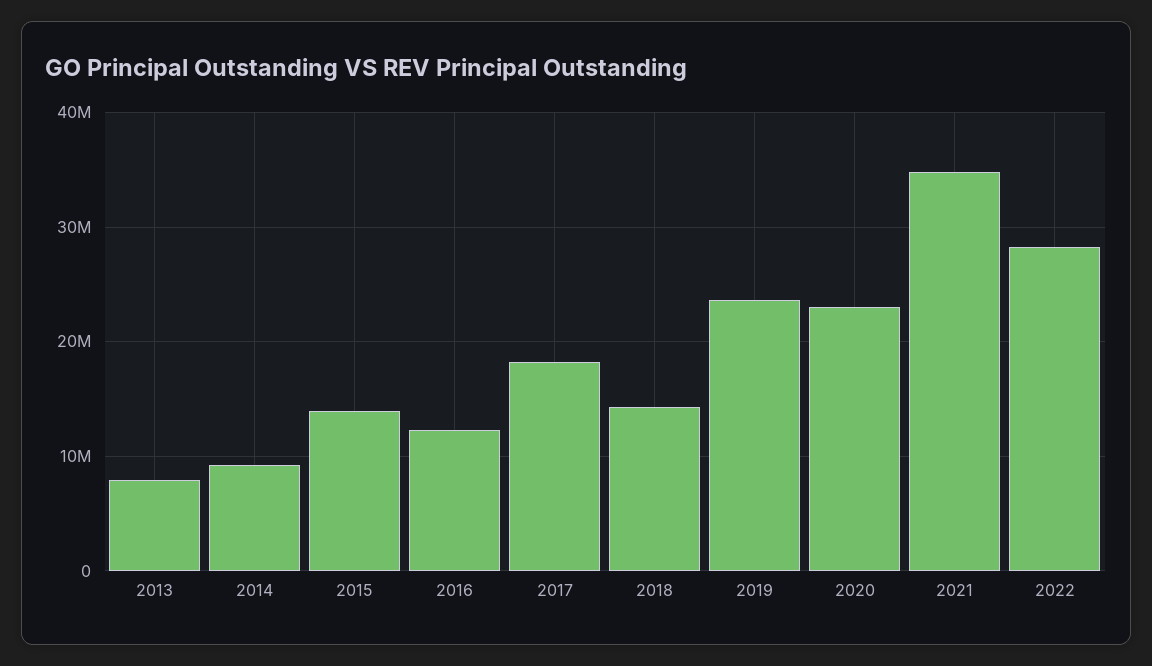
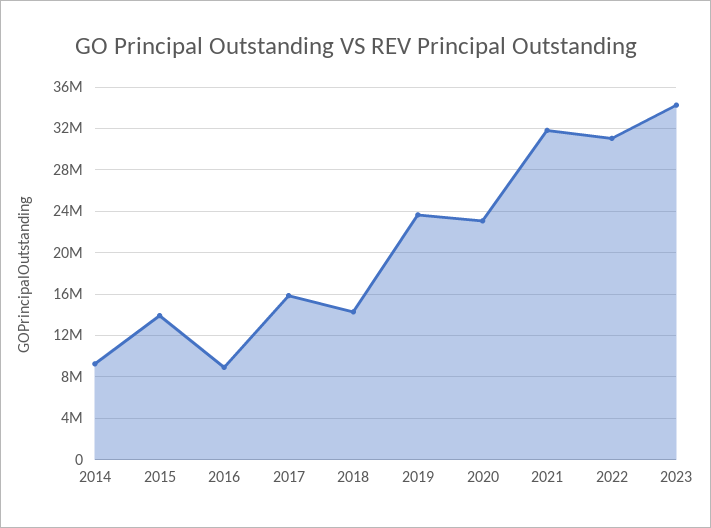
2013: 8000000 -> none
2016: 12000000 -> 9000000
2017: 18000000 -> 16000000
2021: 35000000 -> 32000000
2022: 28000000 -> 31000000
2023: none -> 34000000

